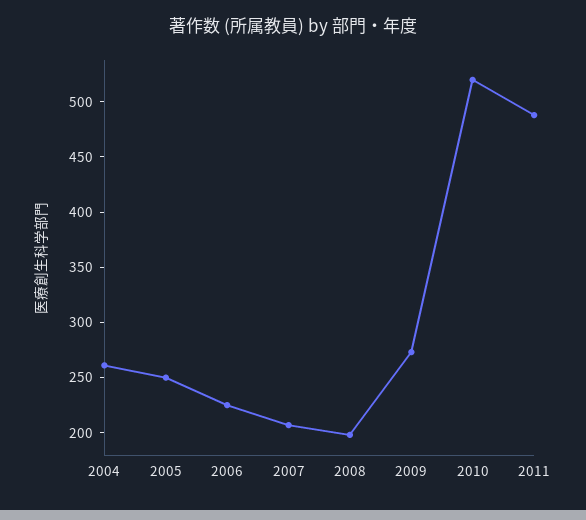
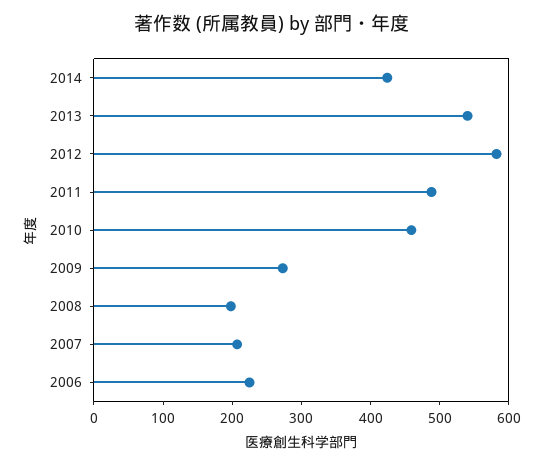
2004: 260 -> none
2005: 250 -> none
2010: 520 -> 460
2014: none -> 420
2013: none -> 540
2012: none -> 580

